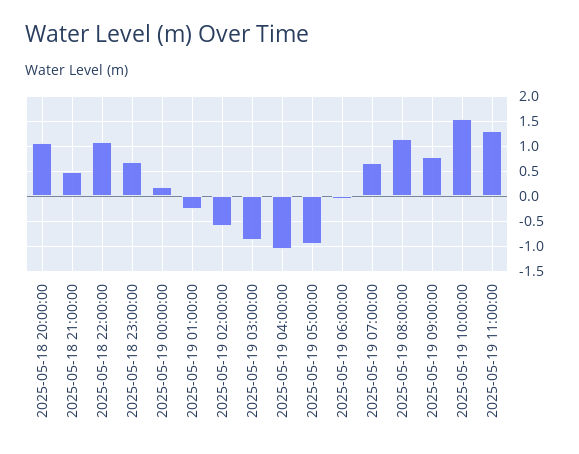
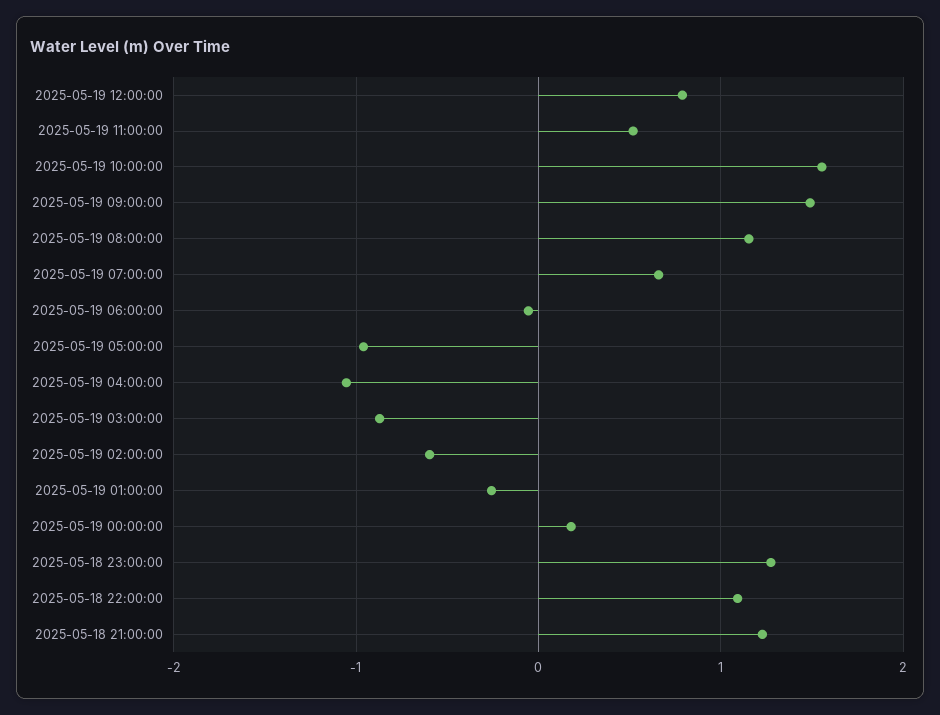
2025-05-18 20:00:00: 1 -> none
2025-05-18 21:00:00: 0.5 -> 1.2
2025-05-18 23:00:00: 0.75 -> 1.3
2025-05-19 09:00:00: 0.75 -> 1.5
2025-05-19 11:00:00: 1.25 -> 0.5
2025-05-19 12:00:00: none -> 0.8

